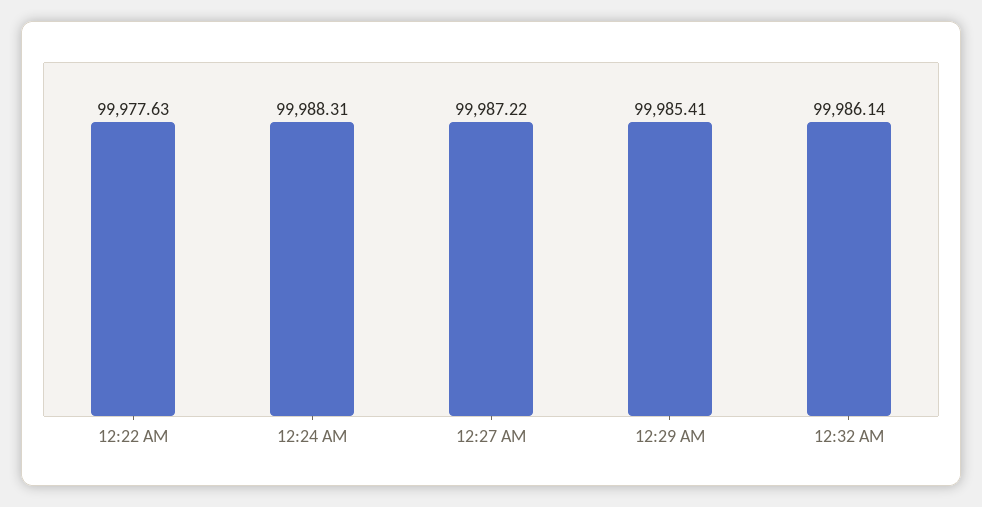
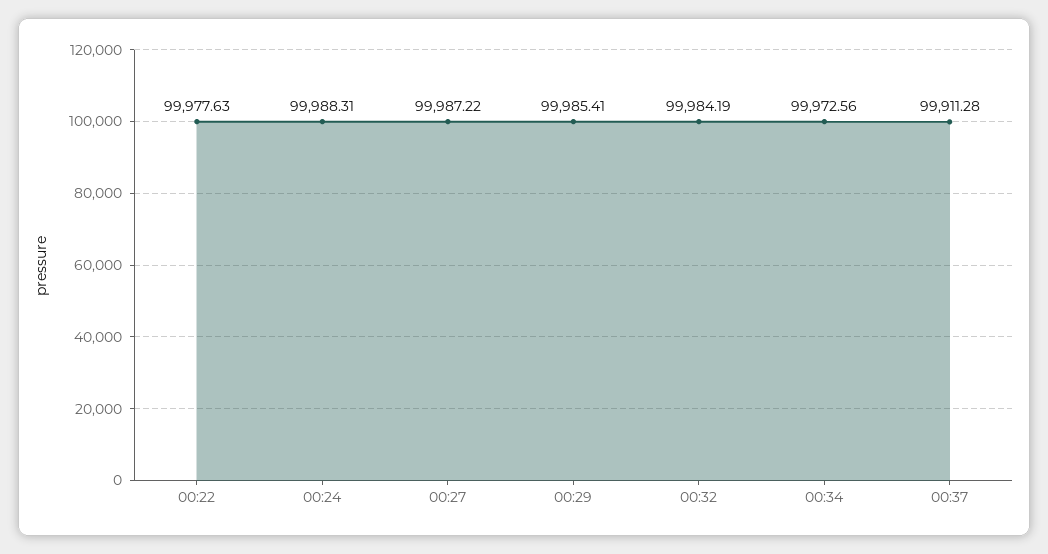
12:32 AM: 99986.14 -> 99984.19
00:34: none -> 99972.56
00:37: none -> 99911.28

